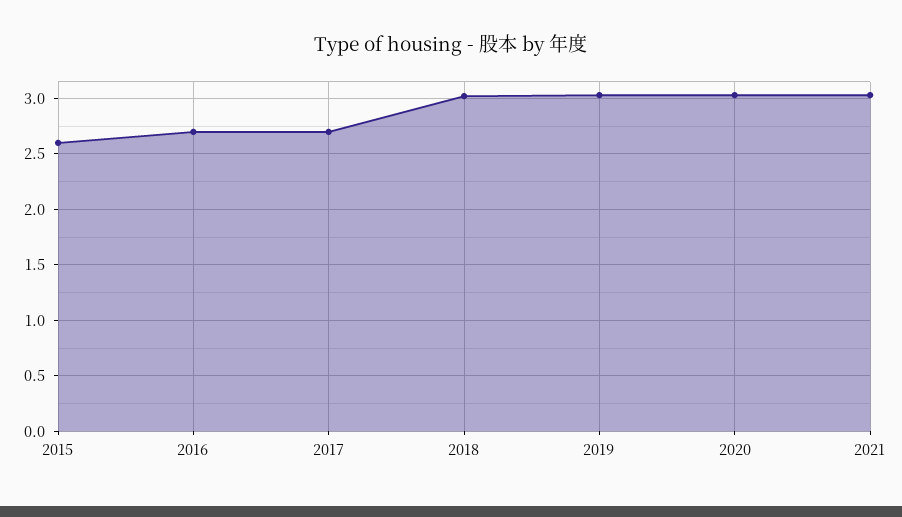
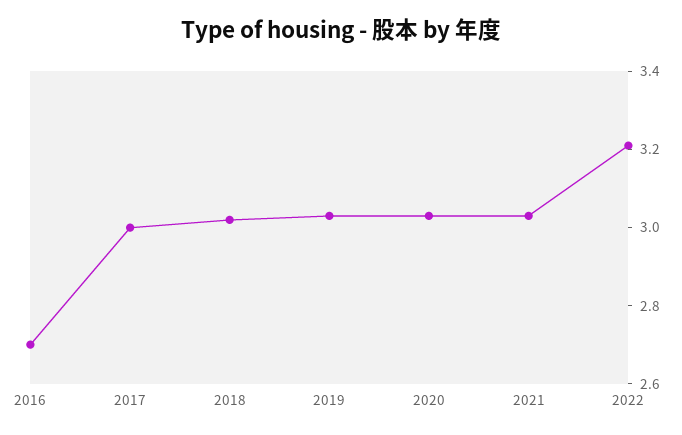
2015: 2.6 -> none
2017: 2.7 -> 3
2022: none -> 3.2

